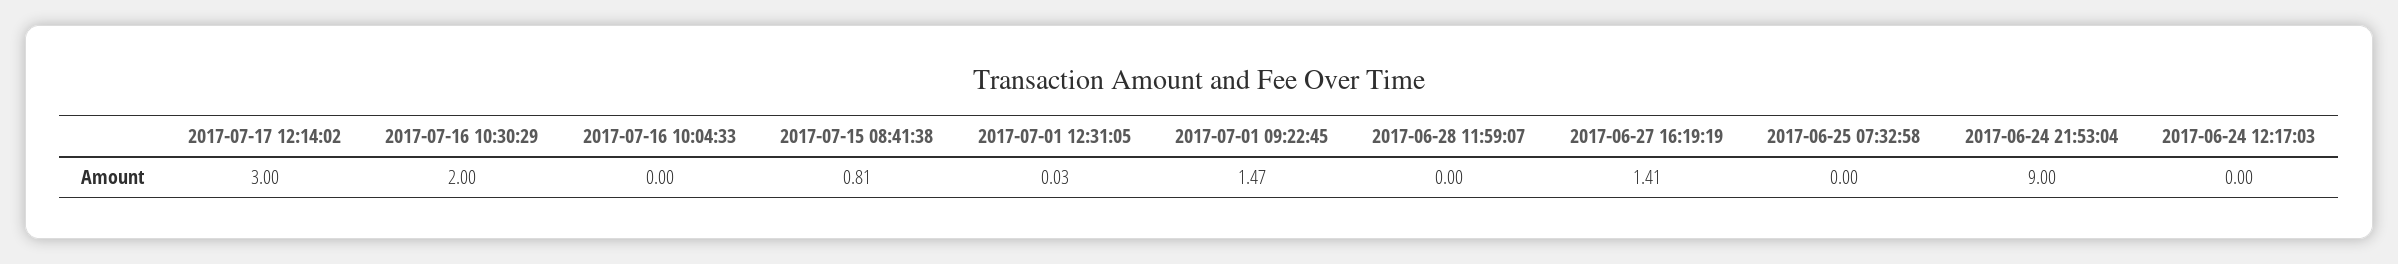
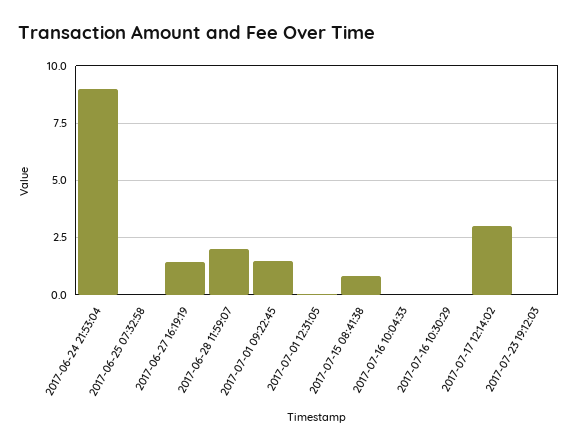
2017-07-16 10:30:29: 2 -> 0
2017-06-28 11:59:07: 0 -> 2
2017-06-24 12:17:03: 0 -> none
2017-07-23 19:12:03: none -> 0

